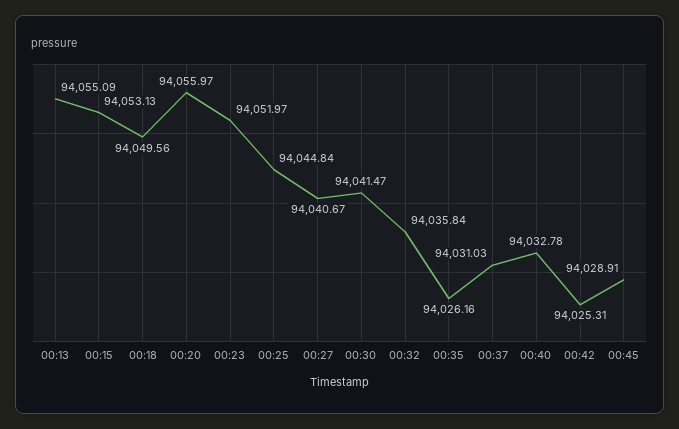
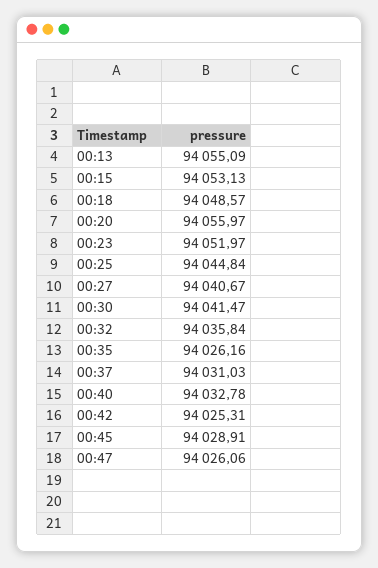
00:18: 94049.56 -> 94048.57
00:47: none -> 94026.06

